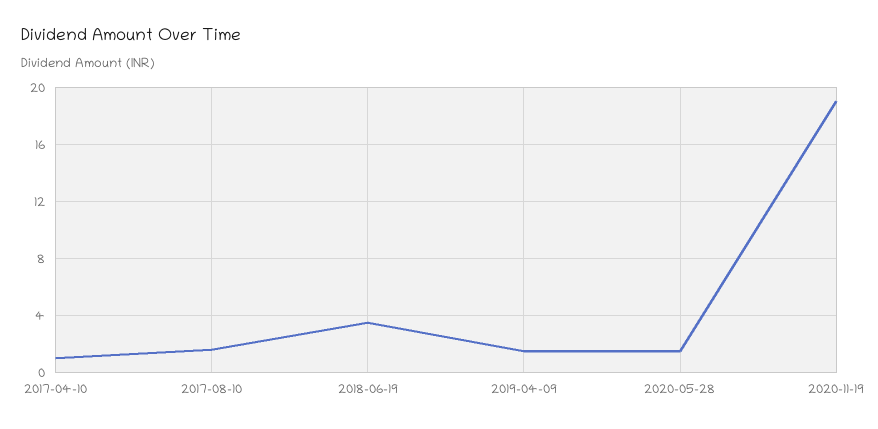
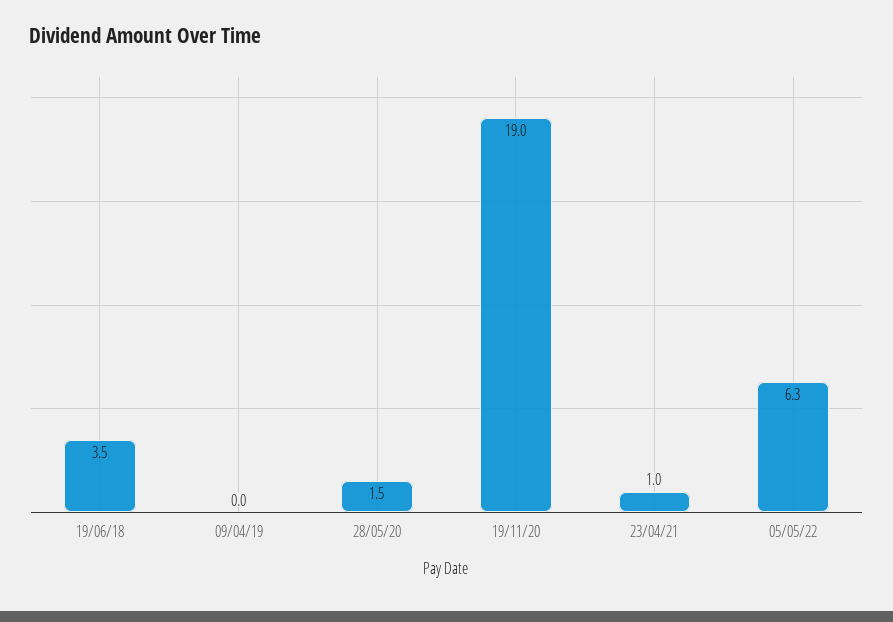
2017-04-10: 1 -> none
2017-08-10: 1.5 -> none
2019-04-09: 1.5 -> 0
23/04/21: none -> 1
05/05/22: none -> 6.3

